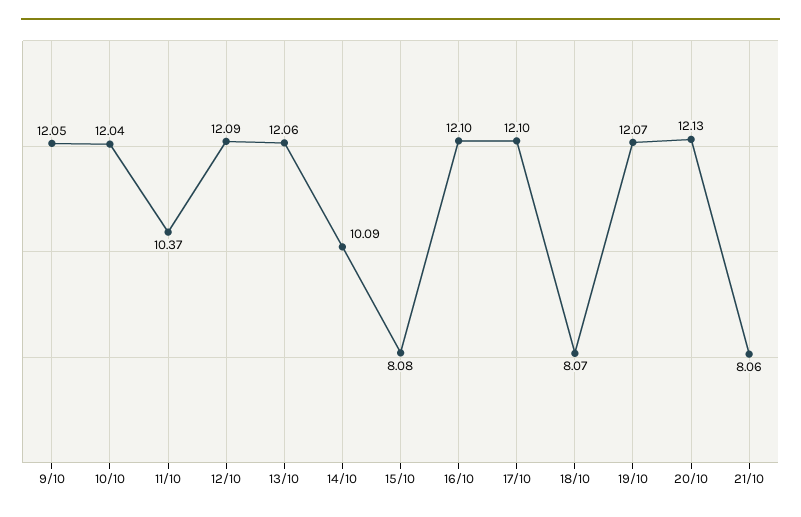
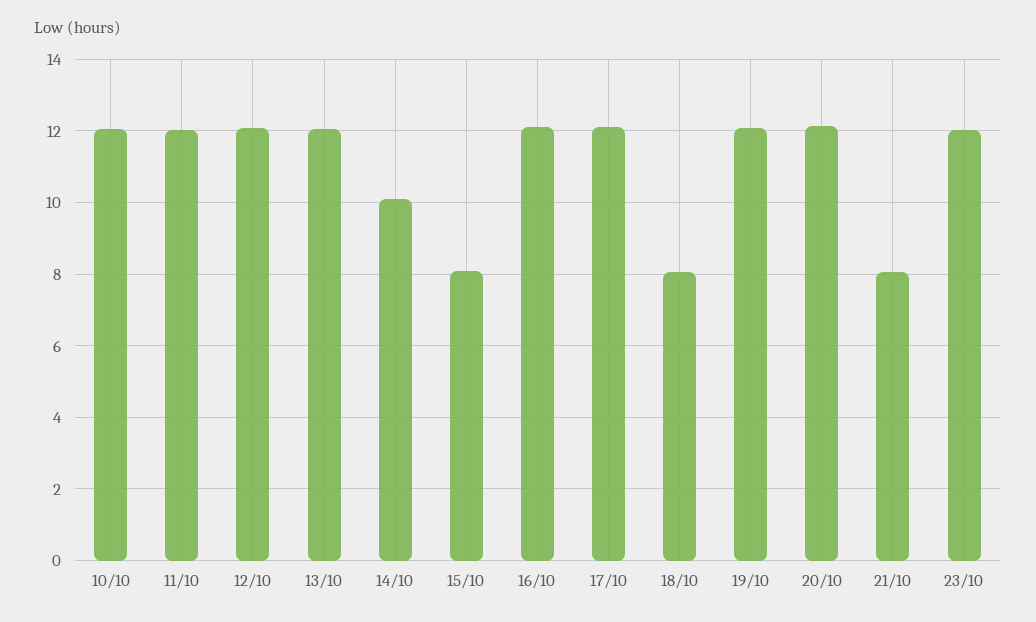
9/10: 12.05 -> none
11/10: 10.37 -> 12
23/10: none -> 12

